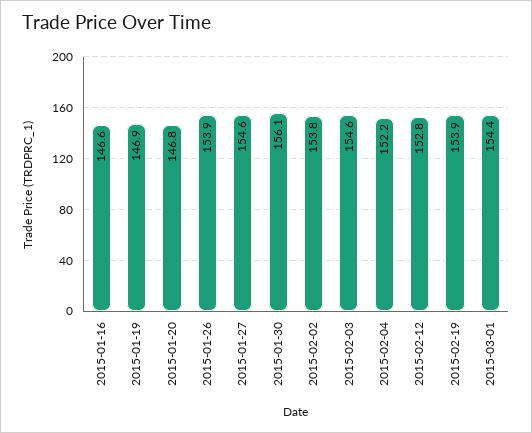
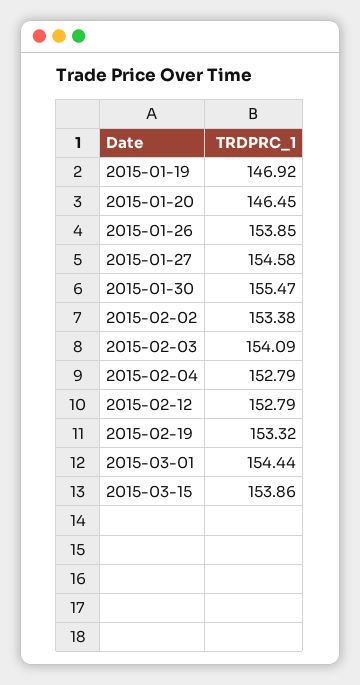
2015-01-16: 146.6 -> none
2015-01-20: 146.8 -> 146.45
2015-01-30: 156.1 -> 155.47
2015-02-02: 153.8 -> 153.38
2015-02-03: 154.6 -> 154.09
2015-02-04: 152.2 -> 152.79
2015-02-19: 153.9 -> 153.32
2015-03-15: none -> 153.86

